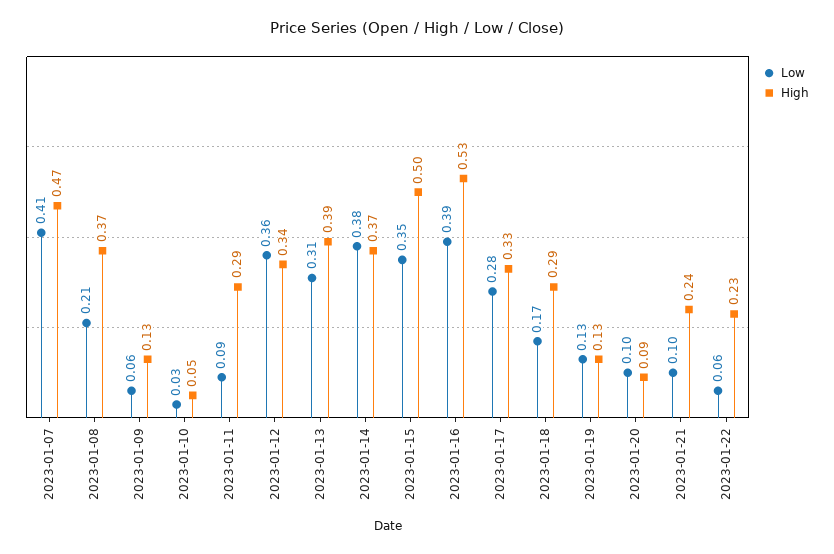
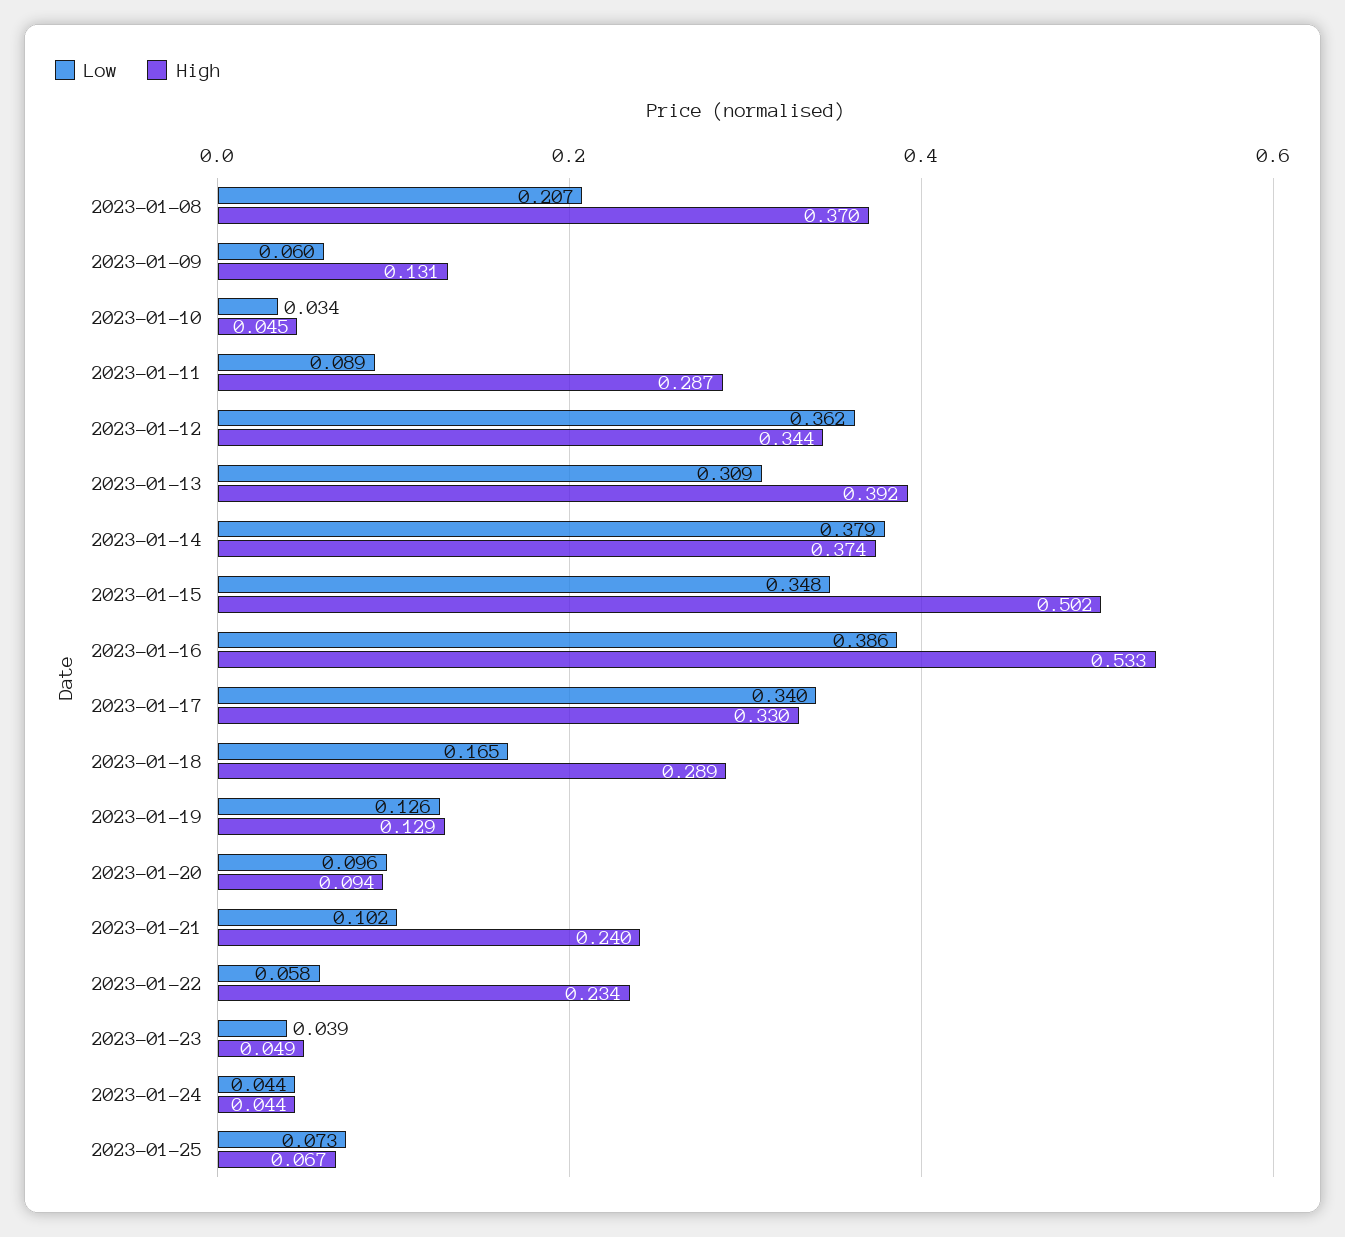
Low, 2023-01-07: 0.41 -> none
High, 2023-01-07: 0.47 -> none
Low, 2023-01-17: 0.28 -> 0.34
Low, 2023-01-23: none -> 0.039
High, 2023-01-23: none -> 0.049
Low, 2023-01-24: none -> 0.044
High, 2023-01-24: none -> 0.044
Low, 2023-01-25: none -> 0.073
High, 2023-01-25: none -> 0.067

